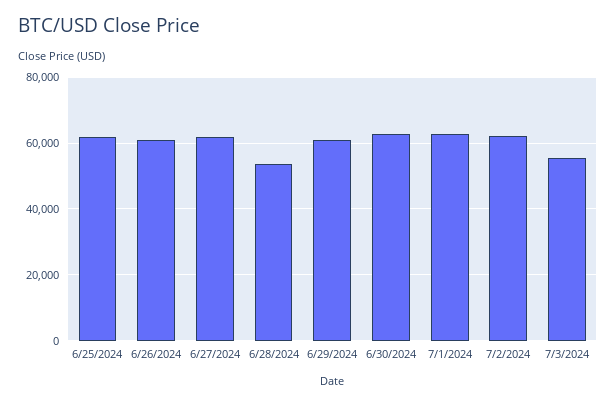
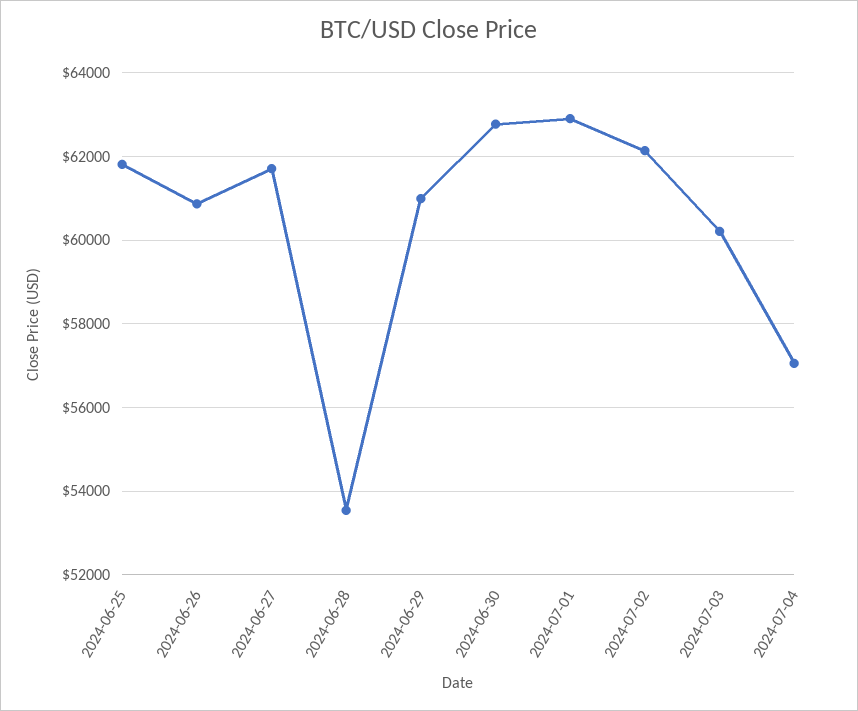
7/3/2024: 56000 -> 60200
2024-07-04: none -> 57000

